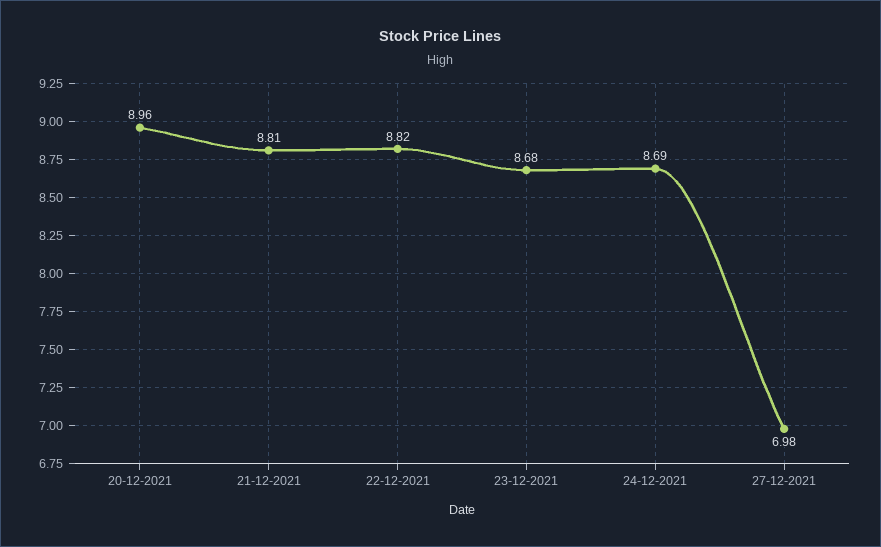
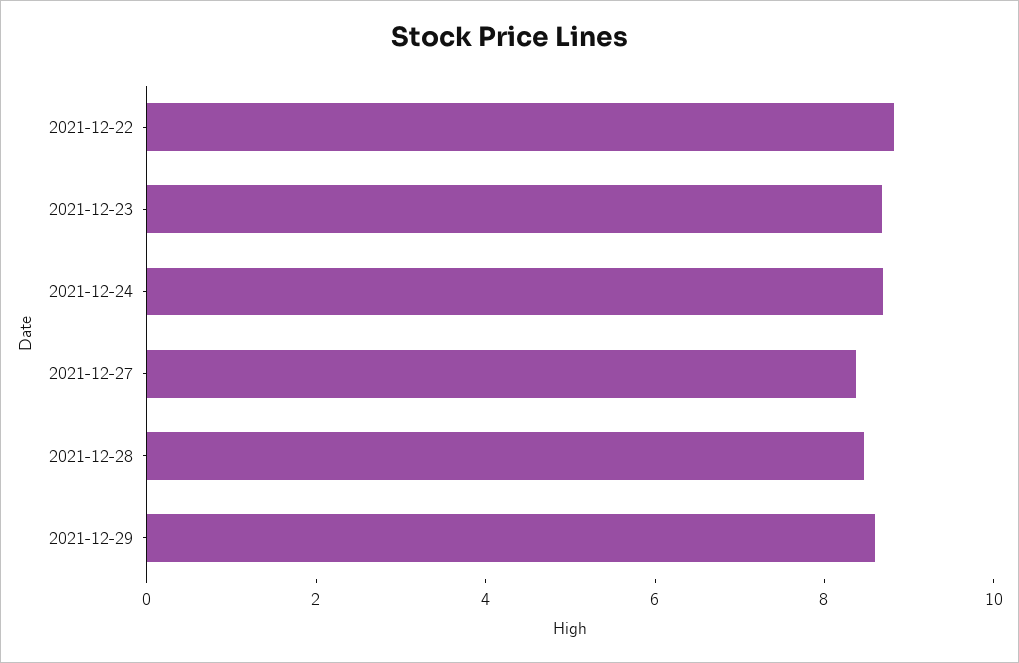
20-12-2021: 8.96 -> none
21-12-2021: 8.81 -> none
27-12-2021: 6.98 -> 8.5
2021-12-28: none -> 8.5
2021-12-29: none -> 8.5

